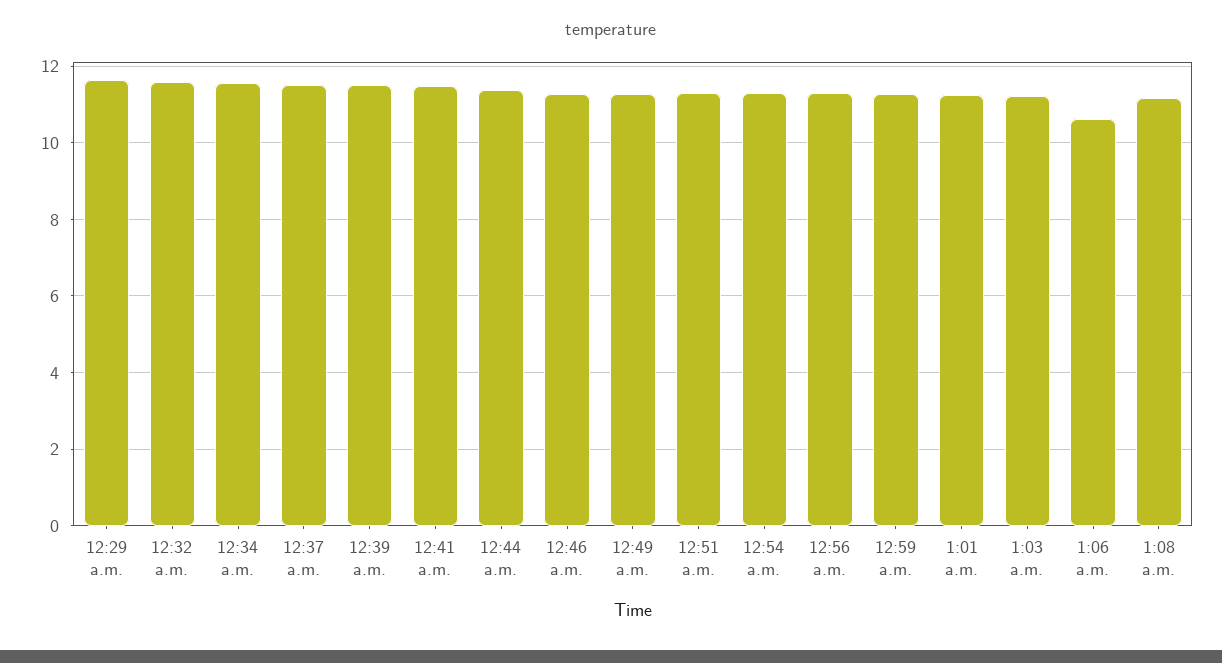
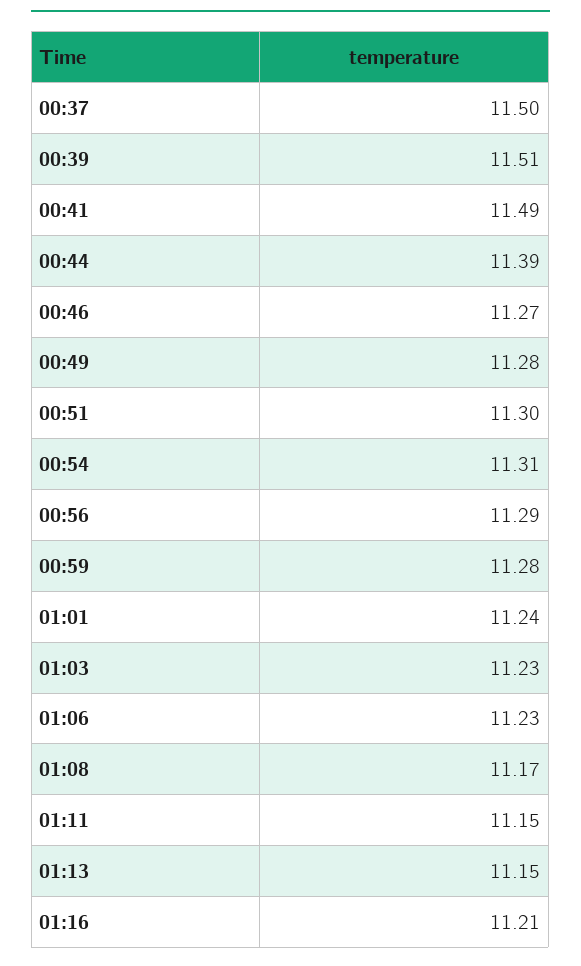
12:29 a.m.: 11.6 -> none
12:32 a.m.: 11.6 -> none
12:34 a.m.: 11.6 -> none
1:06 a.m.: 10.6 -> 11.23
01:11: none -> 11.15
01:13: none -> 11.15
01:16: none -> 11.21

